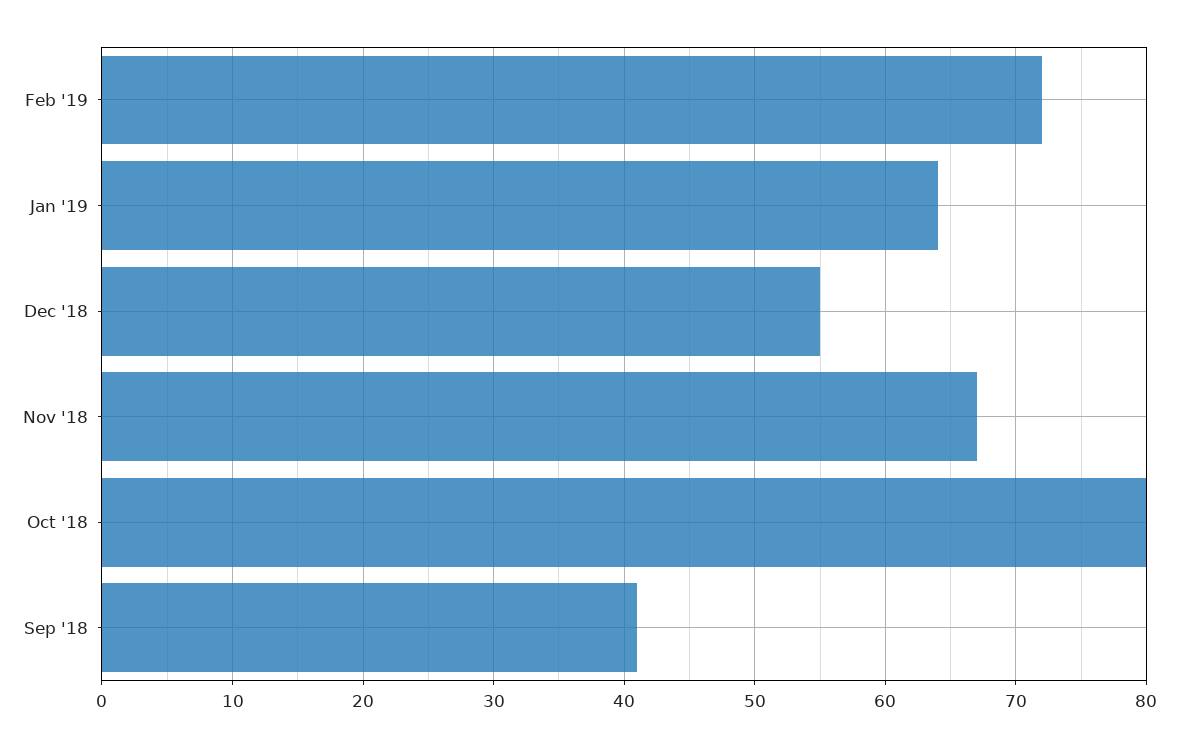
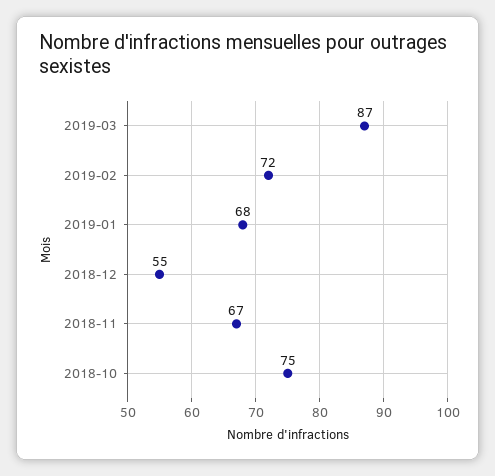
Jan '19: 64 -> 68
Oct '18: 80 -> 75
Sep '18: 41 -> none
2019-03: none -> 87

